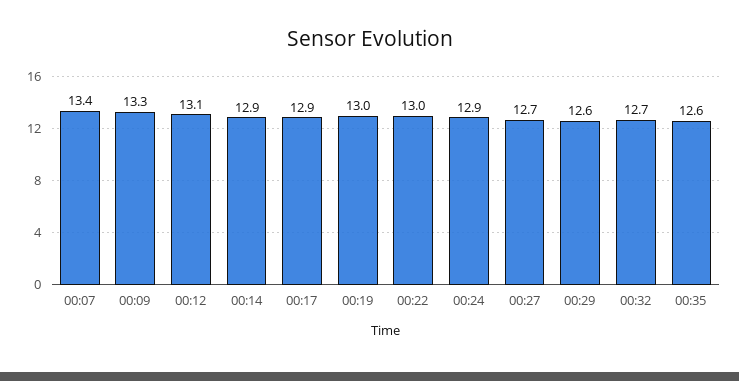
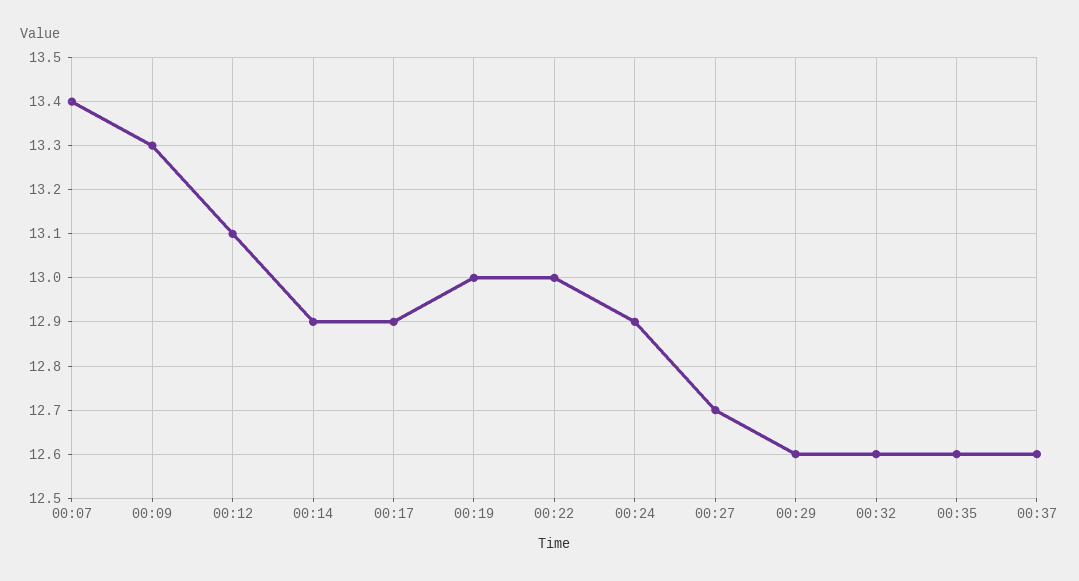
00:32: 12.7 -> 12.6
00:37: none -> 12.6

